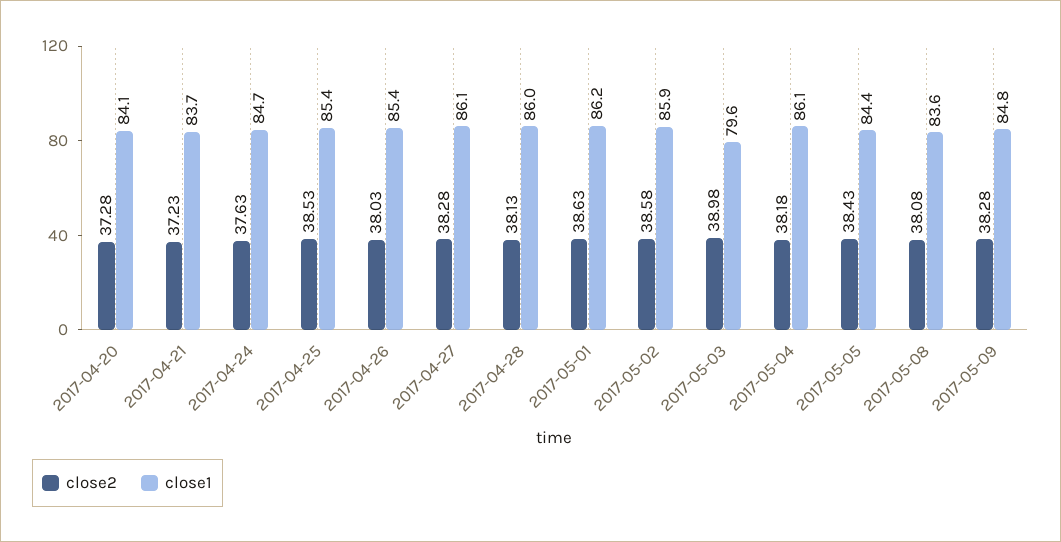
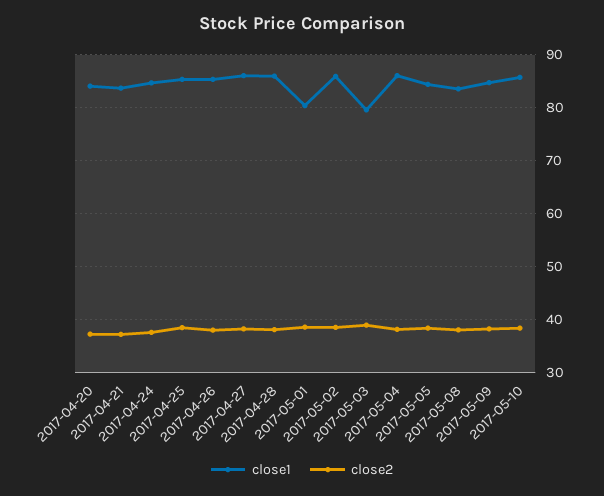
close1, 2017-05-01: 86.2 -> 80
close1, 2017-05-10: none -> 86
close2, 2017-05-10: none -> 38

